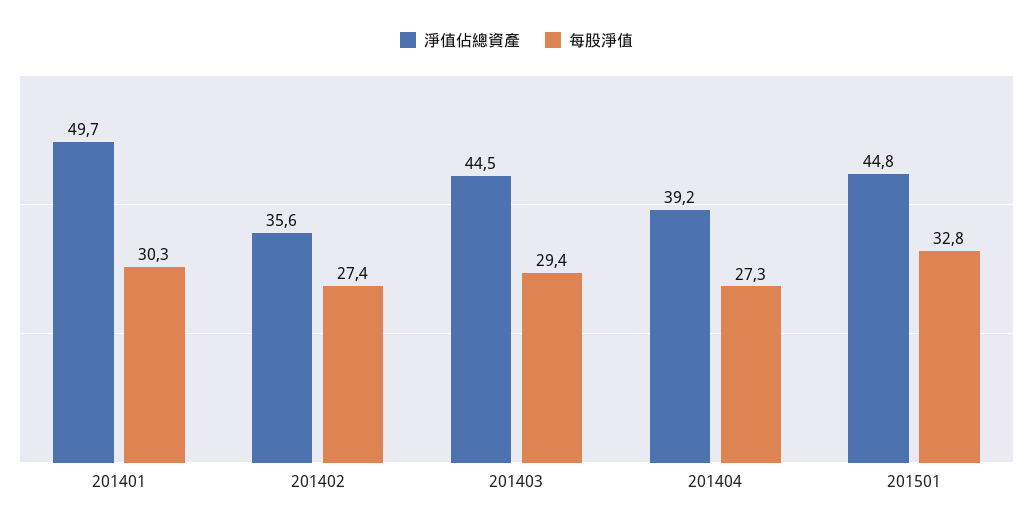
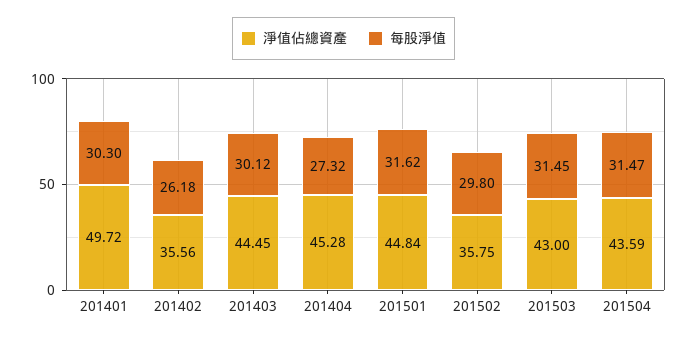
每股淨值, 201402: 27.4 -> 26.18
每股淨值, 201403: 29.4 -> 30.12
淨值佔總資產, 201404: 39.2 -> 45.28
每股淨值, 201501: 32.8 -> 31.62
淨值佔總資產, 201502: none -> 35.75
每股淨值, 201502: none -> 29.8
淨值佔總資產, 201503: none -> 43
每股淨值, 201503: none -> 31.45
淨值佔總資產, 201504: none -> 43.59
每股淨值, 201504: none -> 31.47

